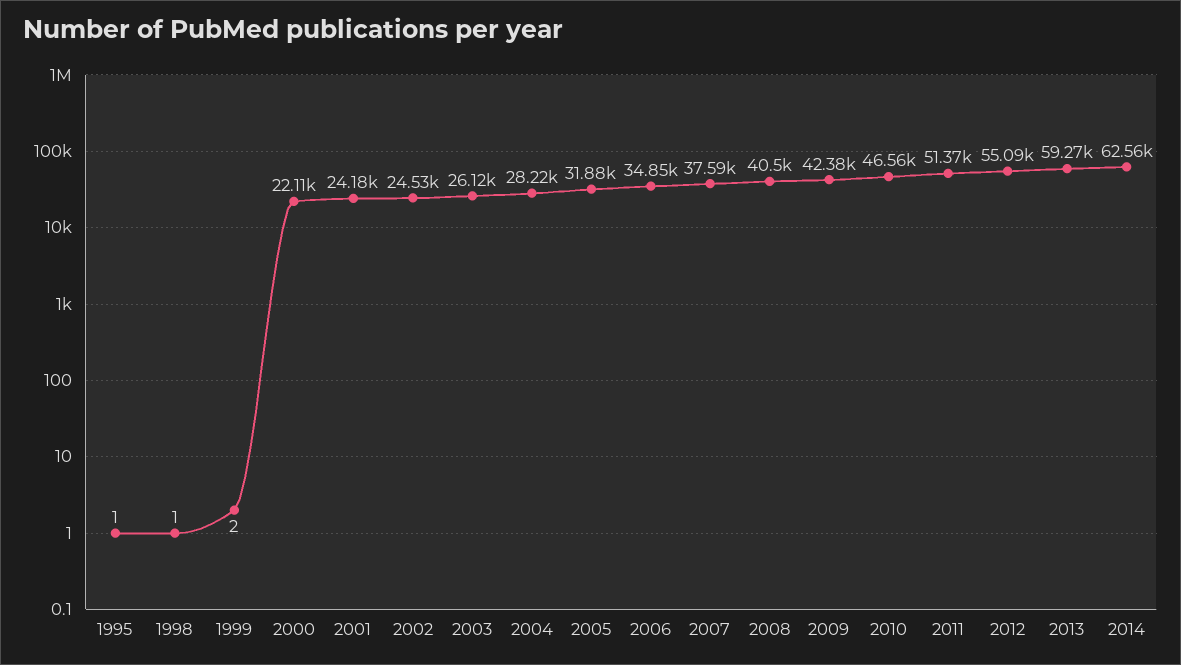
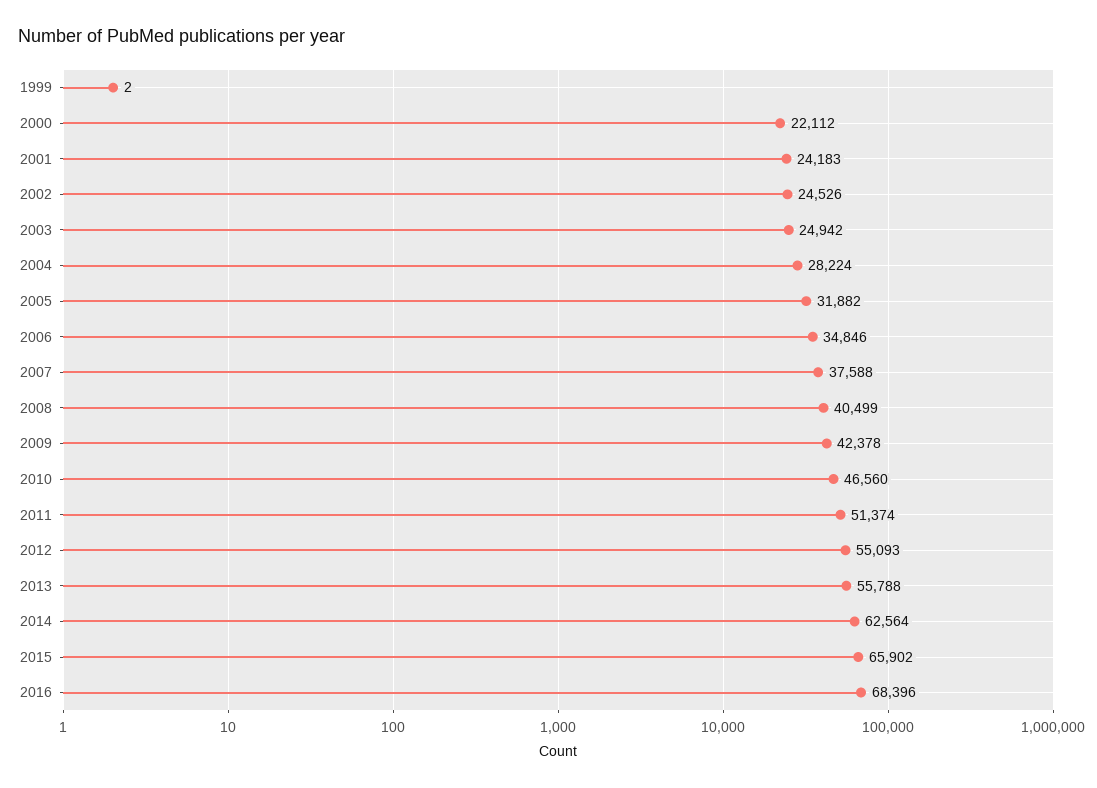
1995: 1 -> none
1998: 1 -> none
2003: 26120 -> 24942
2013: 59270 -> 55788
2015: none -> 65902
2016: none -> 68396

